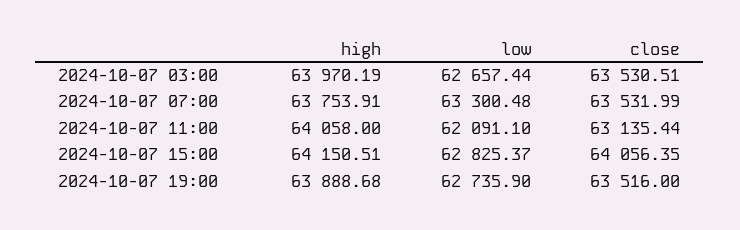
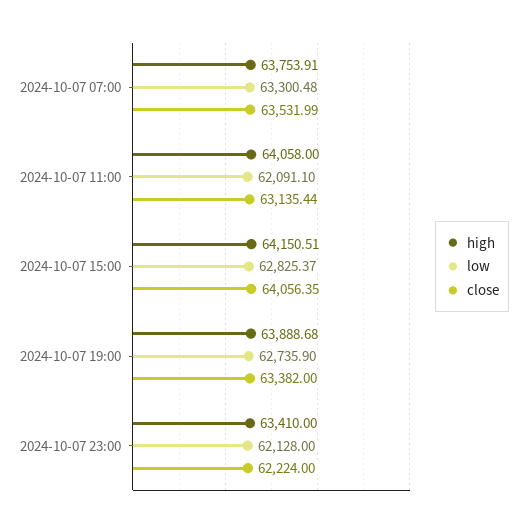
high, 2024-10-07 03:00: 63970.19 -> none
low, 2024-10-07 03:00: 62657.44 -> none
close, 2024-10-07 03:00: 63530.51 -> none
close, 2024-10-07 19:00: 63516 -> 63382
high, 2024-10-07 23:00: none -> 63410
low, 2024-10-07 23:00: none -> 62128
close, 2024-10-07 23:00: none -> 62224

